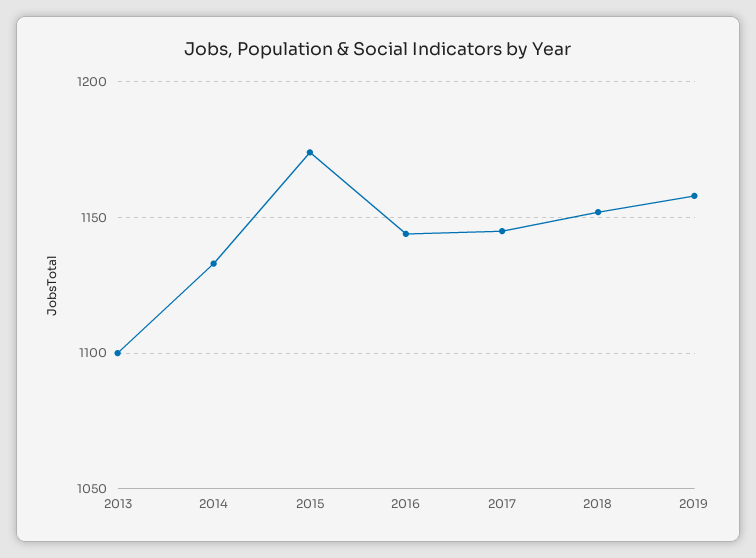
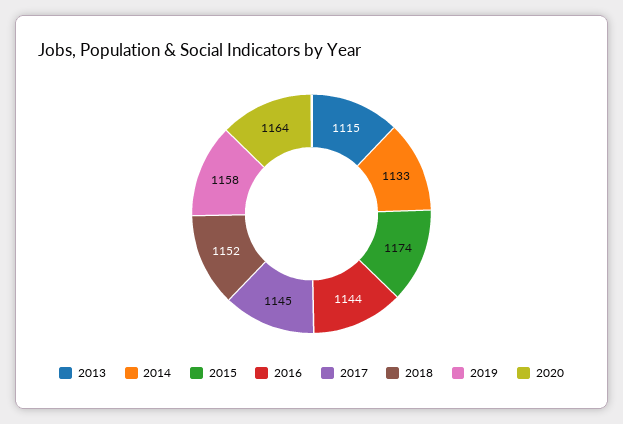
2013: 1100 -> 1115
2020: none -> 1164

